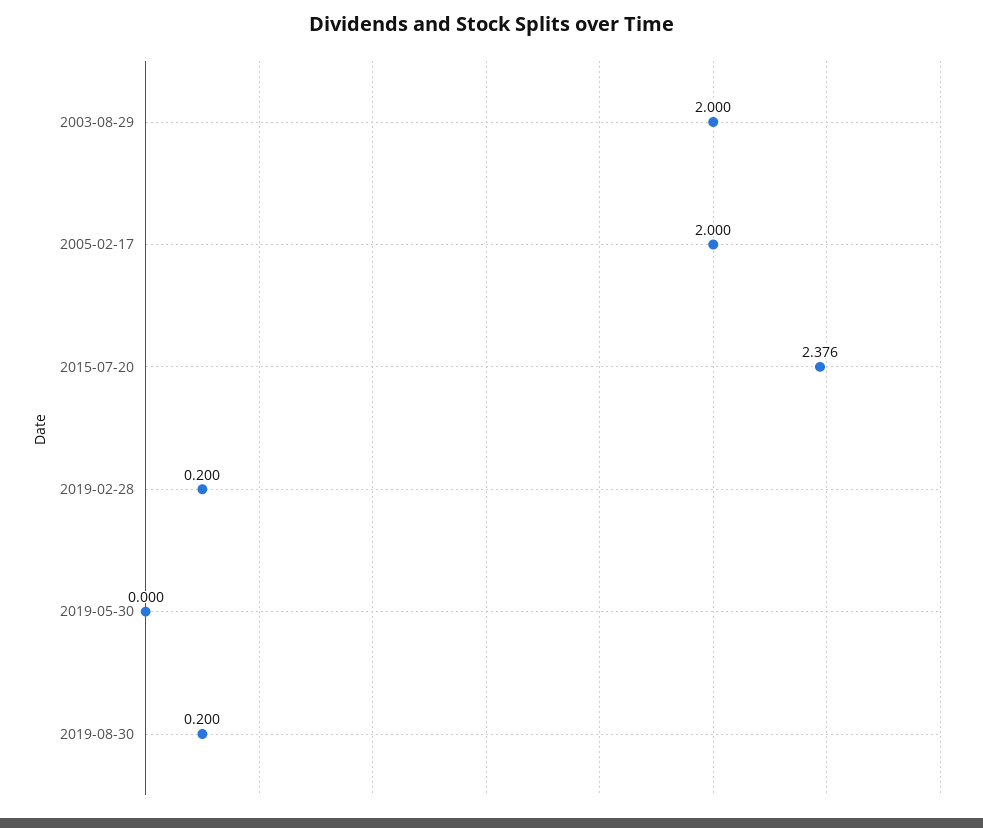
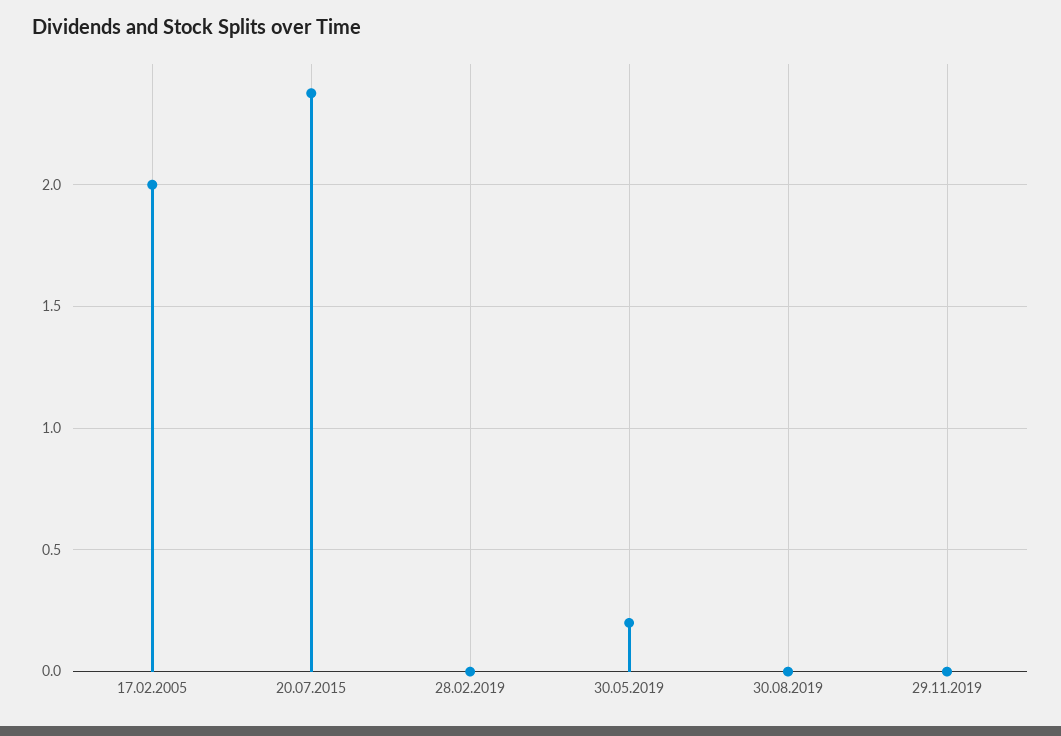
2003-08-29: 2 -> none
2019-02-28: 0.2 -> 0
2019-05-30: 0 -> 0.2
2019-08-30: 0.2 -> 0
29.11.2019: none -> 0

